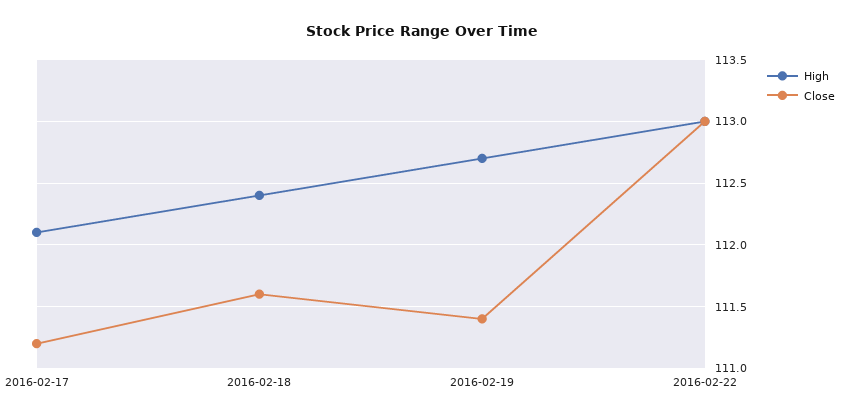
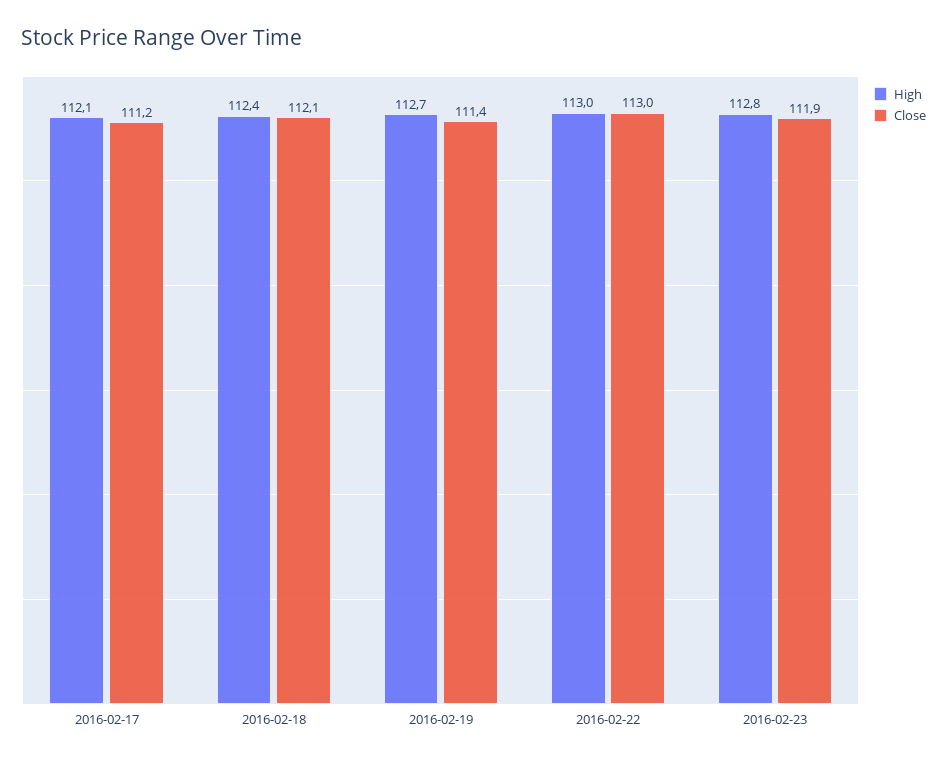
Close, 2016-02-18: 111.6 -> 112.1
High, 2016-02-23: none -> 112.8
Close, 2016-02-23: none -> 111.9

